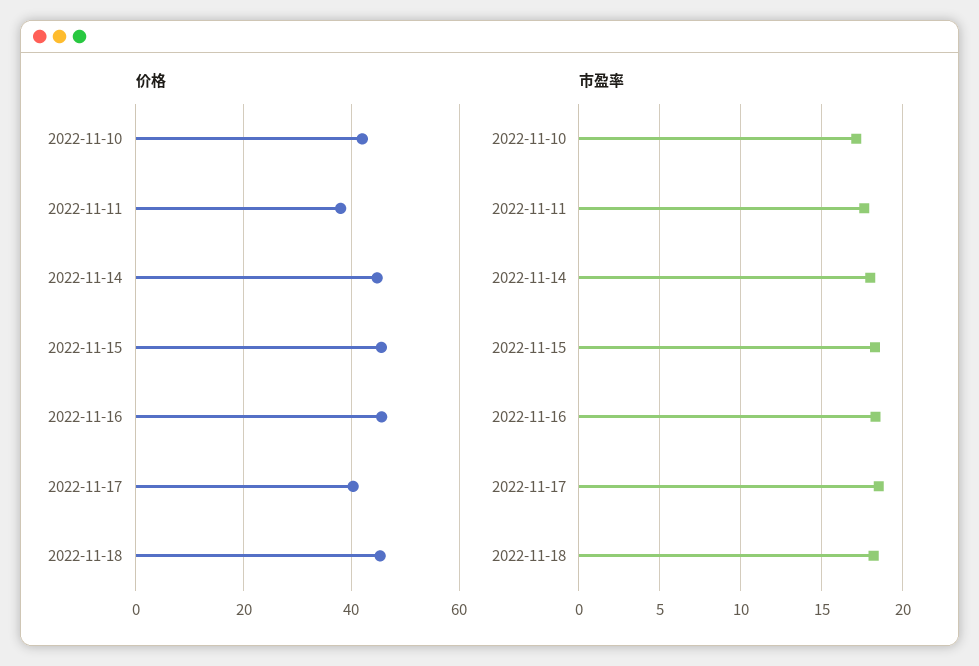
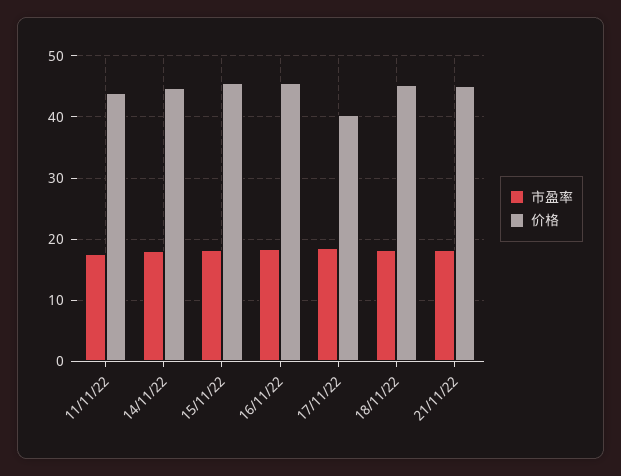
价格, 2022-11-10: 42 -> none
价格, 2022-11-11: 38 -> 44
市盈率, 2022-11-10: 17 -> none
市盈率, 21/11/22: none -> 18
价格, 21/11/22: none -> 45

